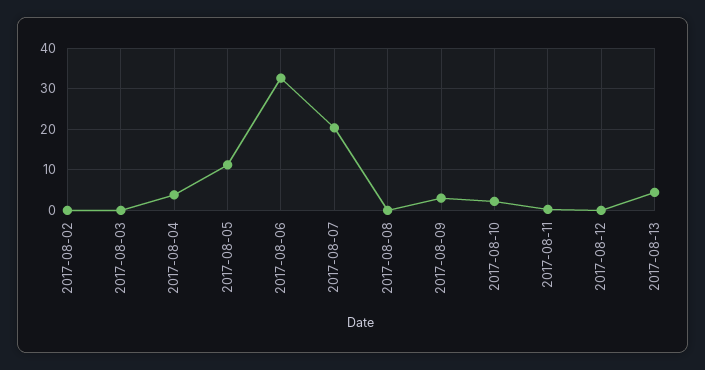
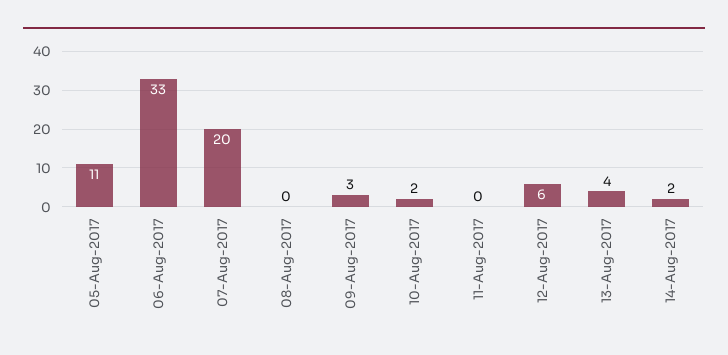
2017-08-02: 0 -> none
2017-08-03: 0 -> none
2017-08-04: 4 -> none
2017-08-12: 0 -> 6
14-Aug-2017: none -> 2

